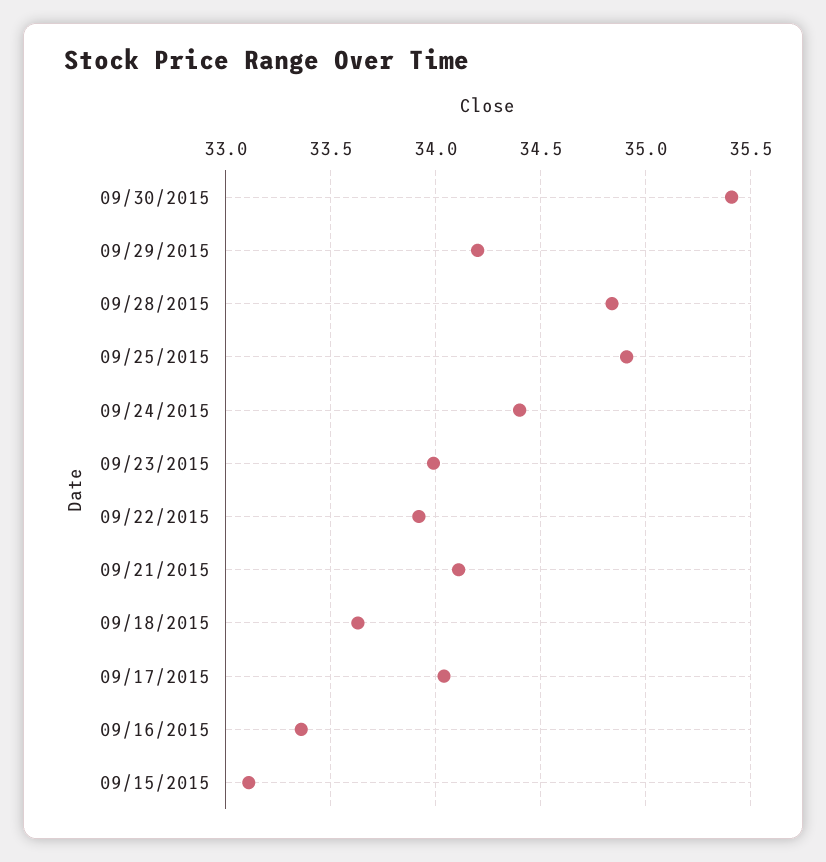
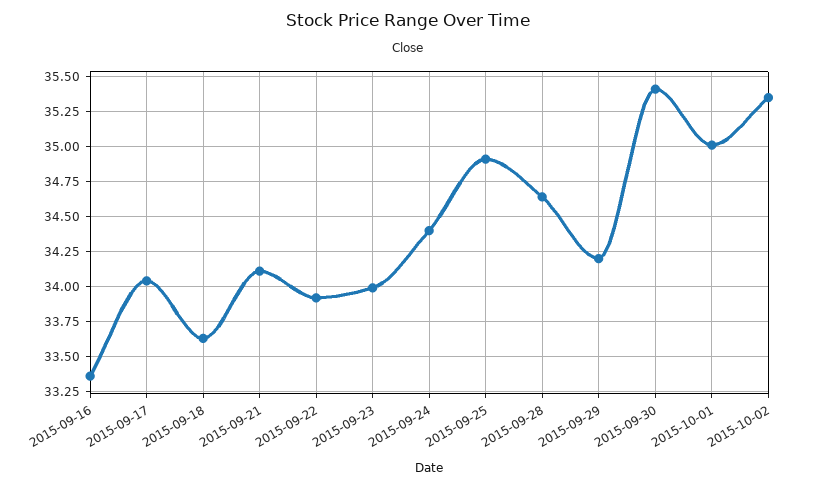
09/28/2015: 34.85 -> 34.65
09/15/2015: 33.1 -> none
2015-10-01: none -> 35
2015-10-02: none -> 35.35

